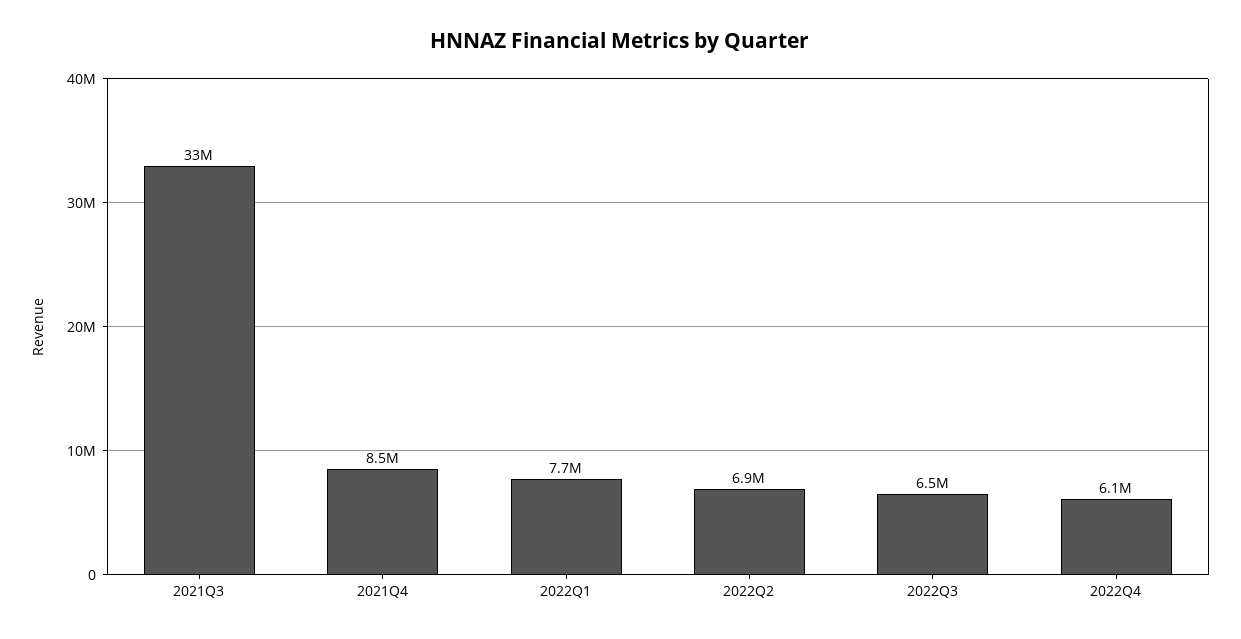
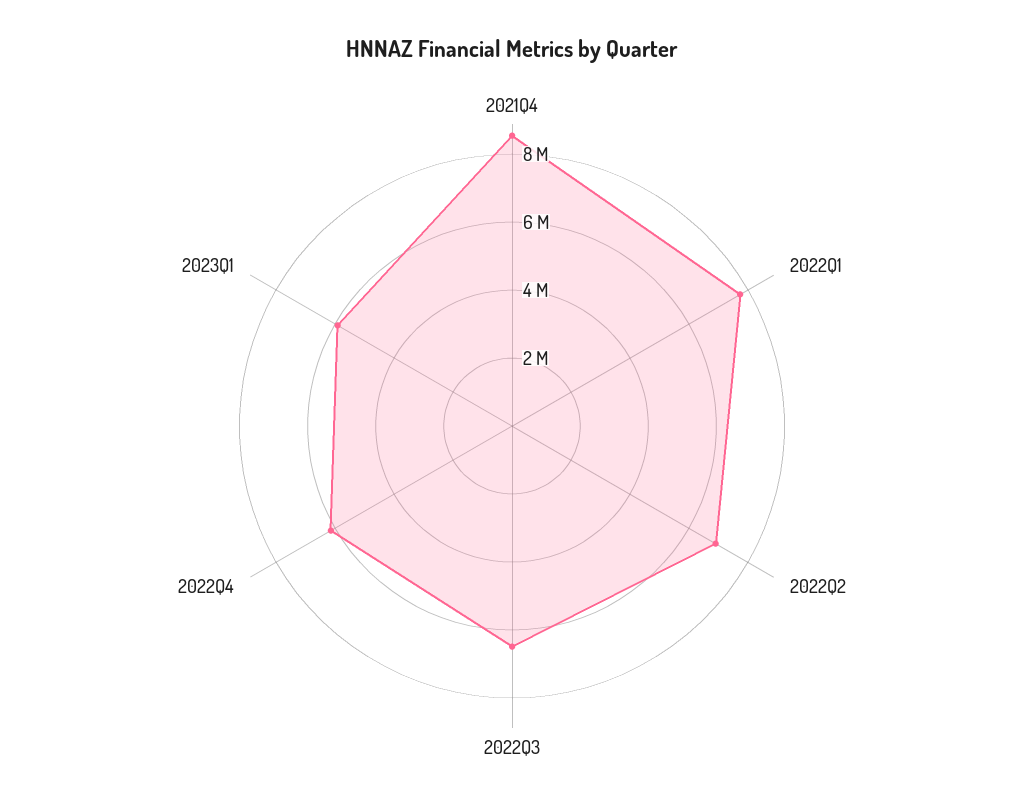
2021Q3: 33000000 -> none
2023Q1: none -> 6000000

